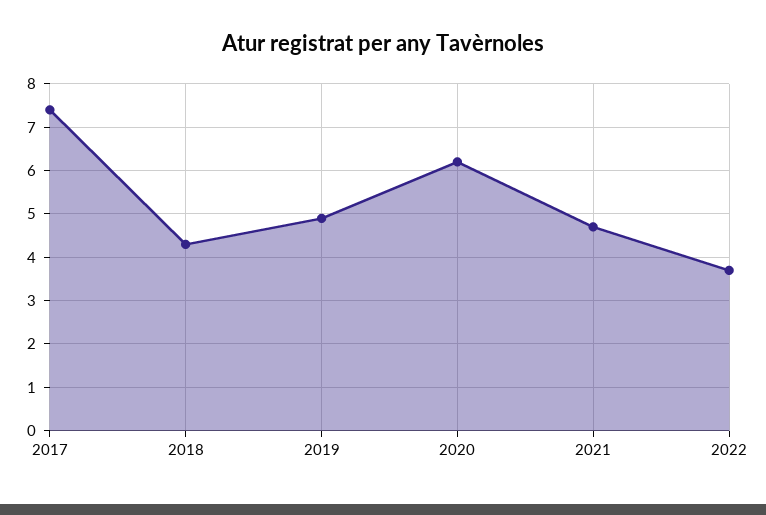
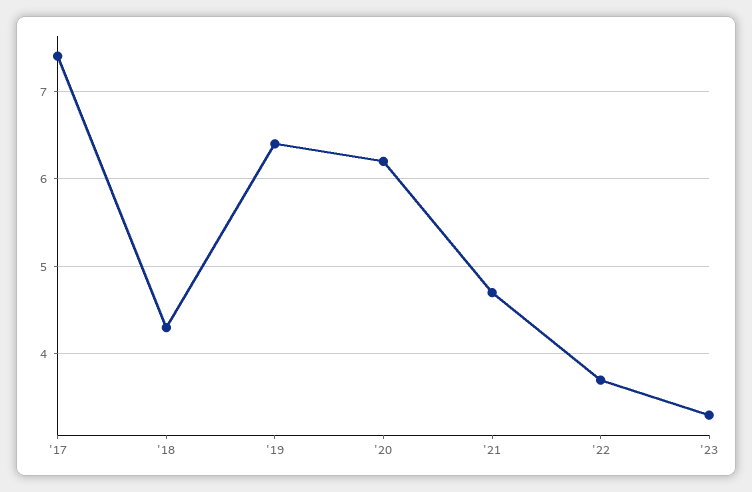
2019: 5 -> 6.4
'23: none -> 3.3

